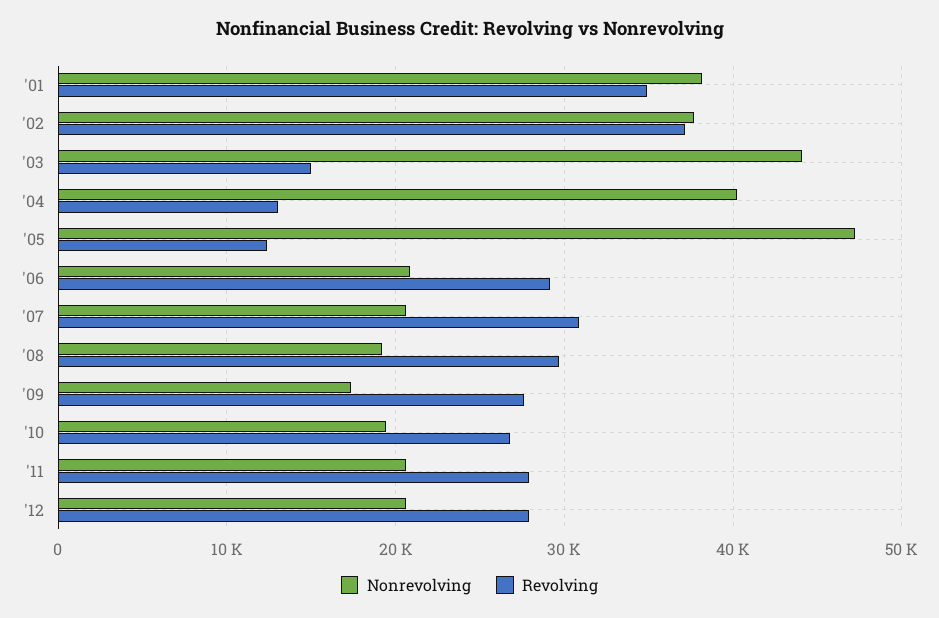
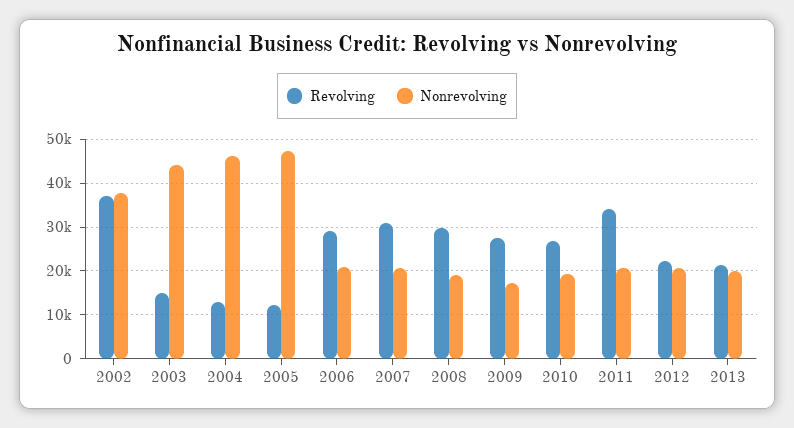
Nonrevolving, '01: 38000 -> none
Revolving, '01: 35000 -> none
Nonrevolving, '04: 40000 -> 46000
Revolving, '11: 28000 -> 34000
Revolving, '12: 28000 -> 22000
Revolving, 2013: none -> 22000
Nonrevolving, 2013: none -> 20000

